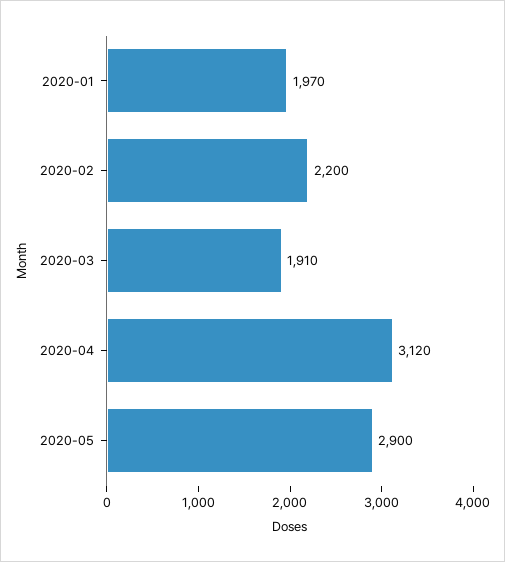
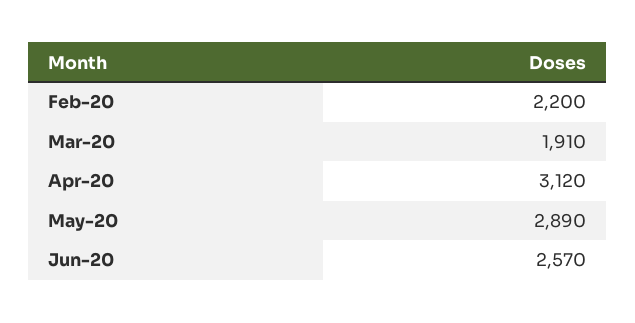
2020-01: 1970 -> none
2020-05: 2900 -> 2890
Jun-20: none -> 2570

